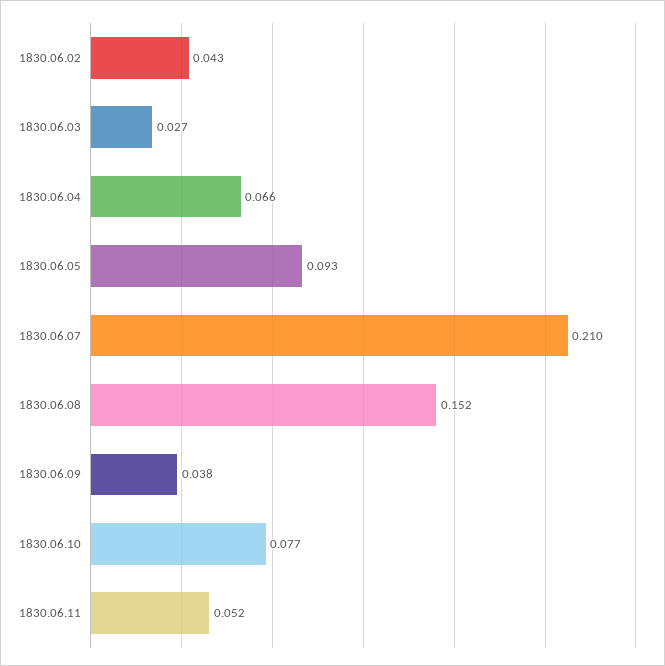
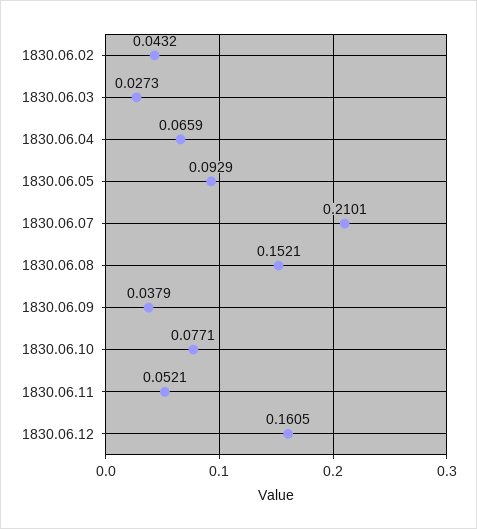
1830.06.12: none -> 0.1605

